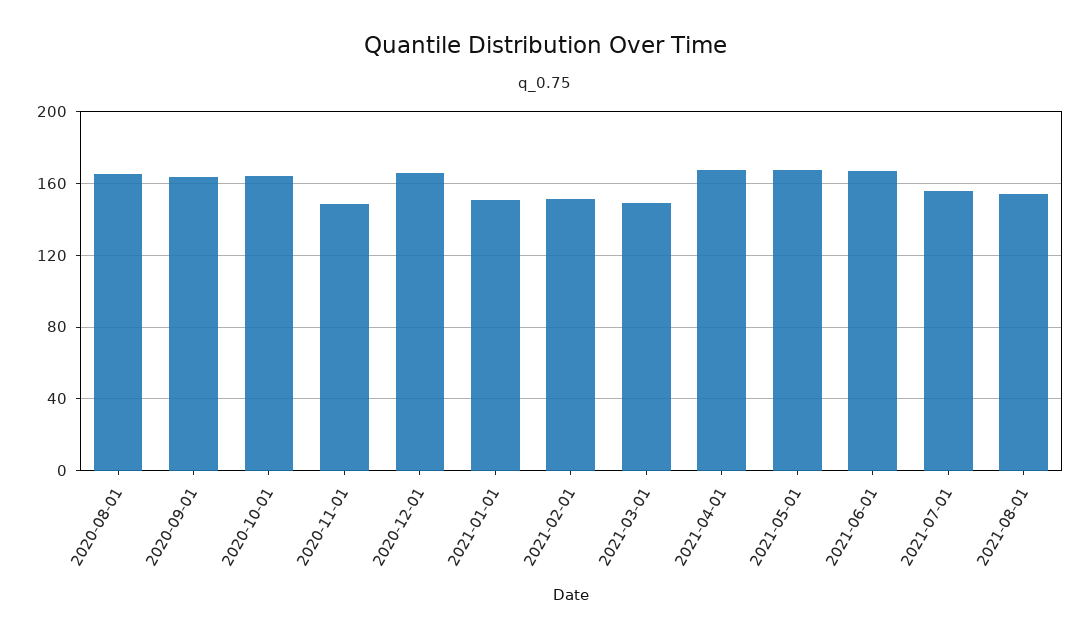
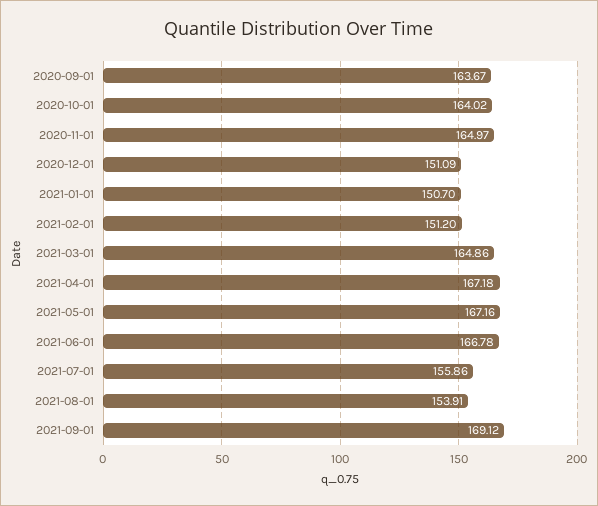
2020-08-01: 165 -> none
2020-11-01: 150 -> 164.97
2020-12-01: 165 -> 151.09
2021-03-01: 150 -> 164.86
2021-09-01: none -> 169.12

